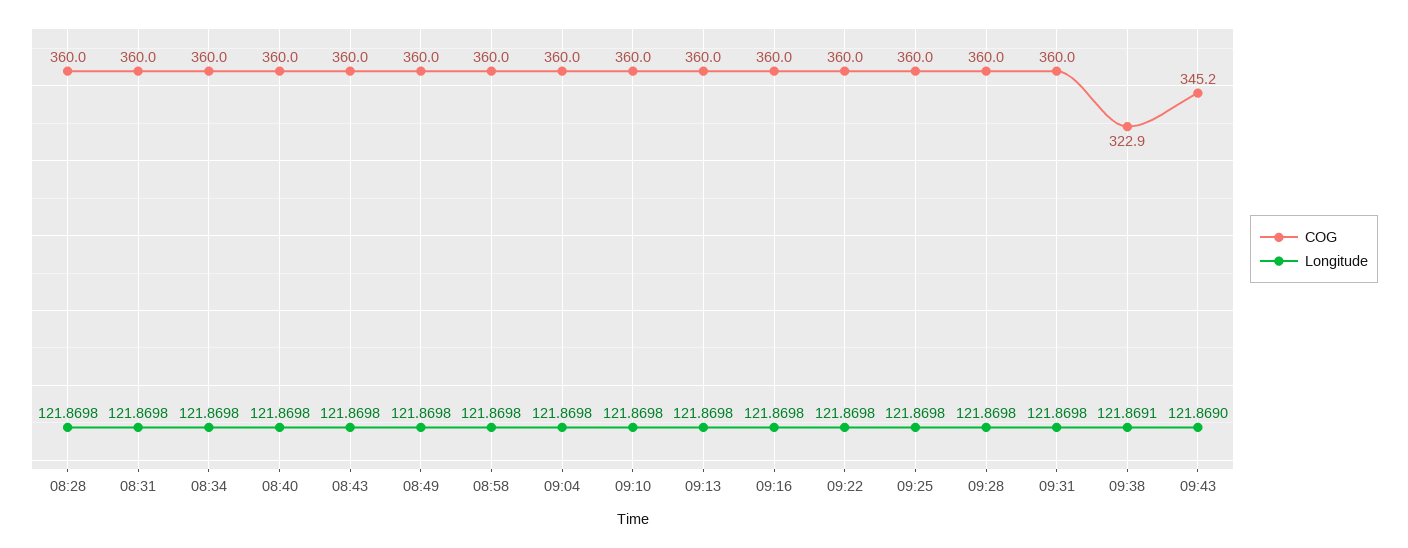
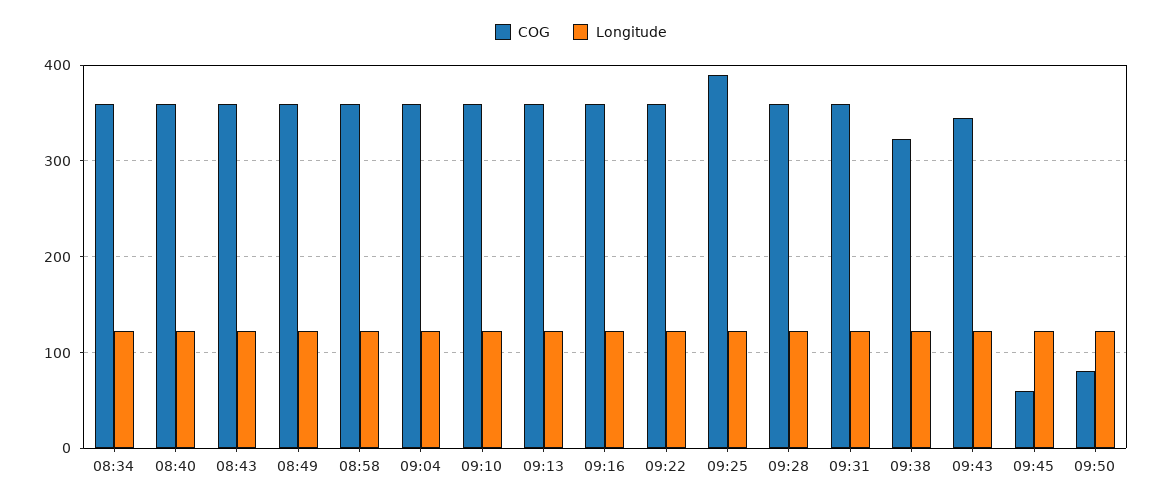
COG, 08:28: 360 -> none
Longitude, 08:28: 121.8698 -> none
COG, 08:31: 360 -> none
Longitude, 08:31: 121.8698 -> none
COG, 09:25: 360 -> 390
COG, 09:45: none -> 60
Longitude, 09:45: none -> 120
COG, 09:50: none -> 80
Longitude, 09:50: none -> 120

